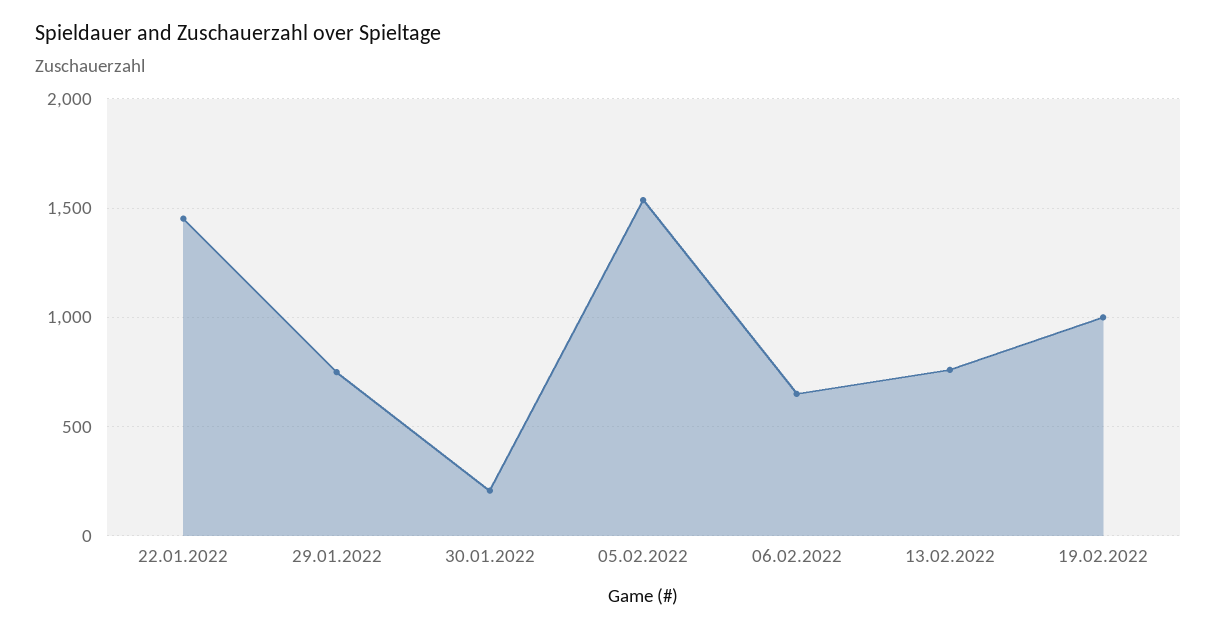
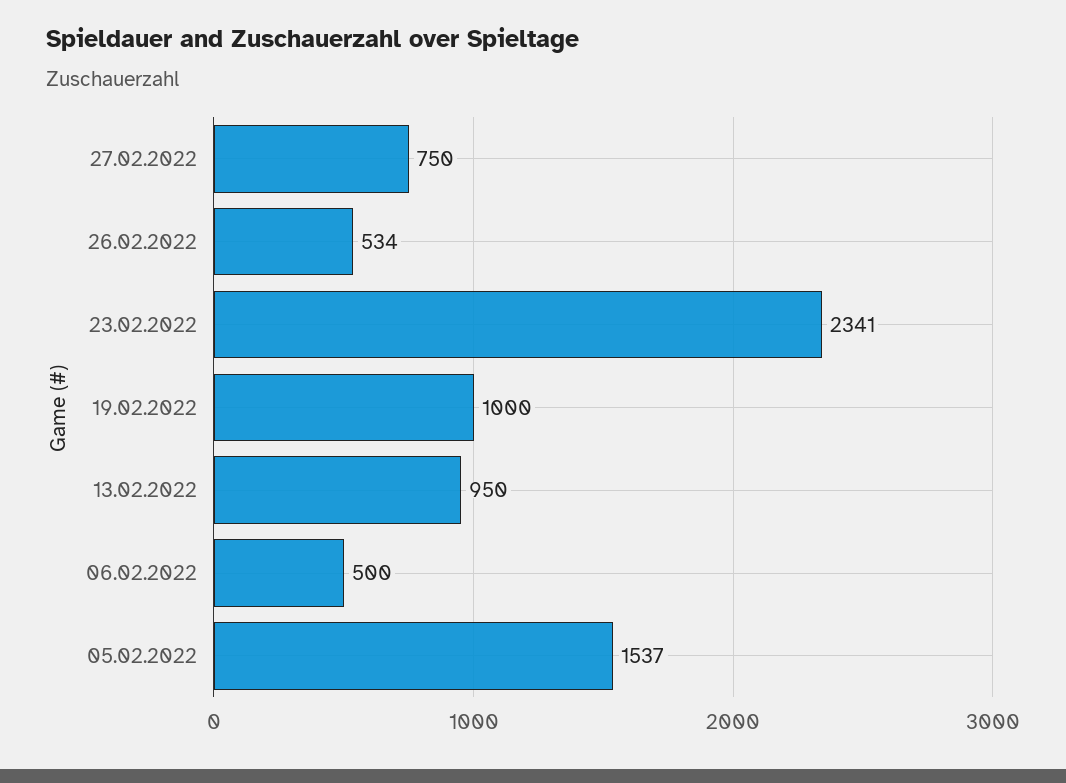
22.01.2022: 1450 -> none
29.01.2022: 750 -> none
30.01.2022: 200 -> none
06.02.2022: 650 -> 500
13.02.2022: 750 -> 950
27.02.2022: none -> 750
26.02.2022: none -> 534
23.02.2022: none -> 2341

